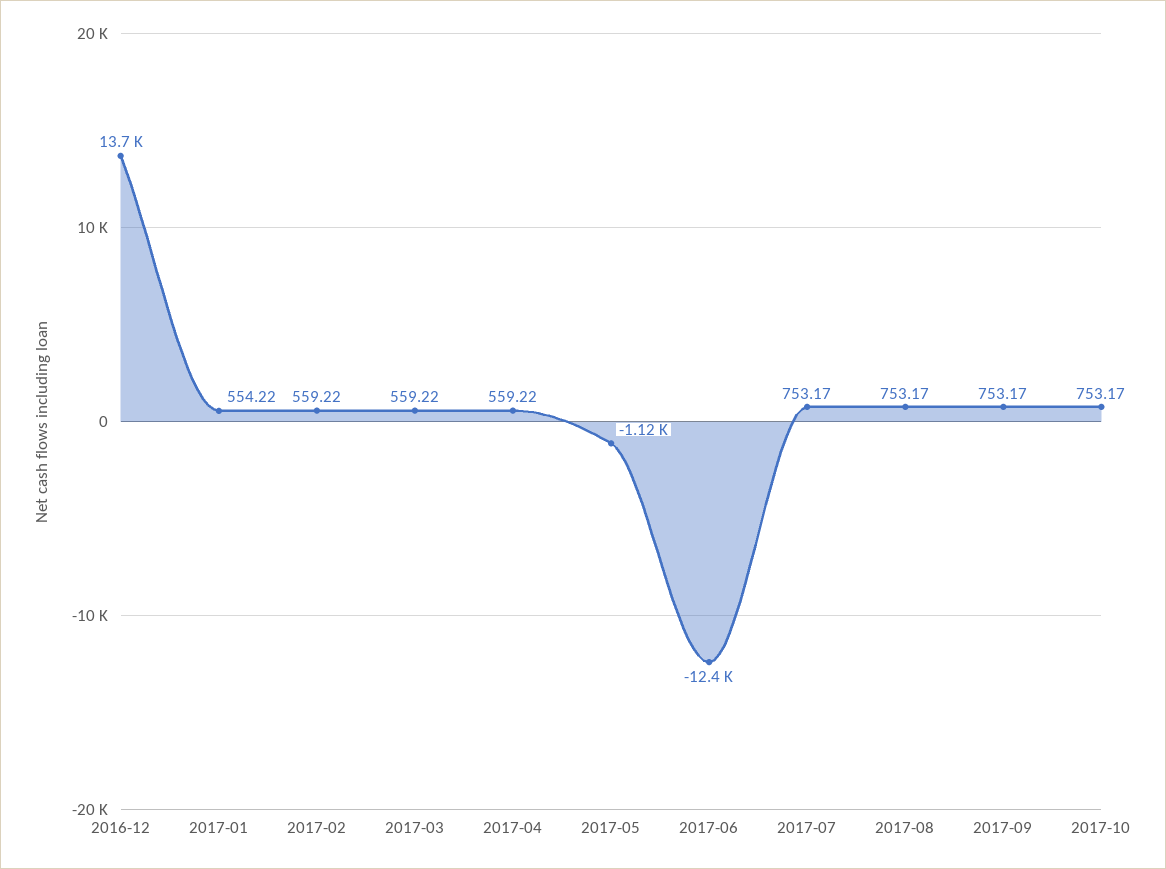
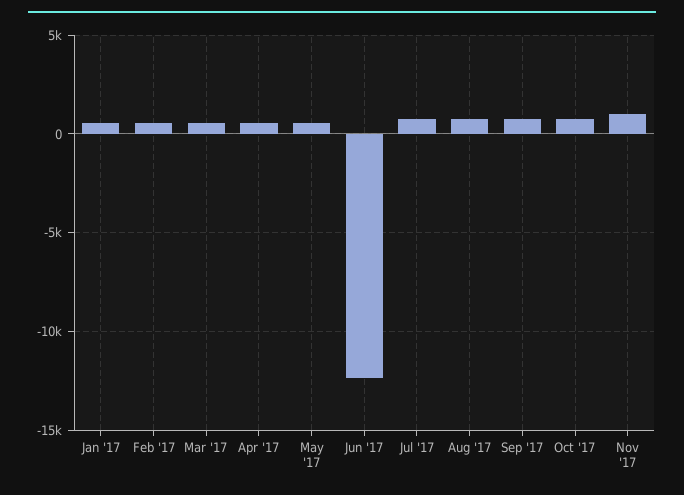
2016-12: 13700 -> none
2017-05: -1120 -> 500
Nov '17: none -> 1000

